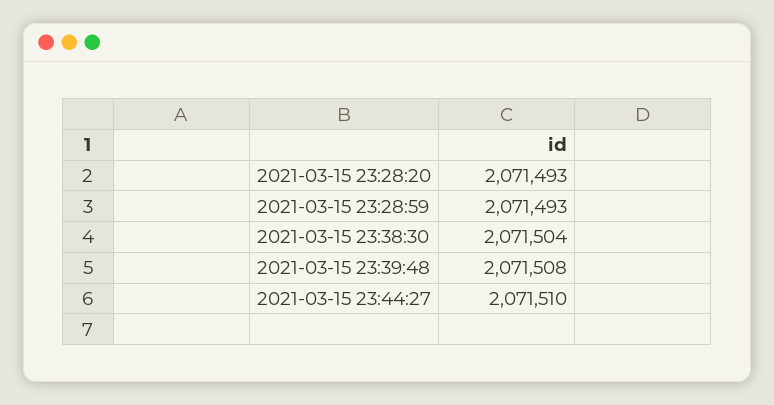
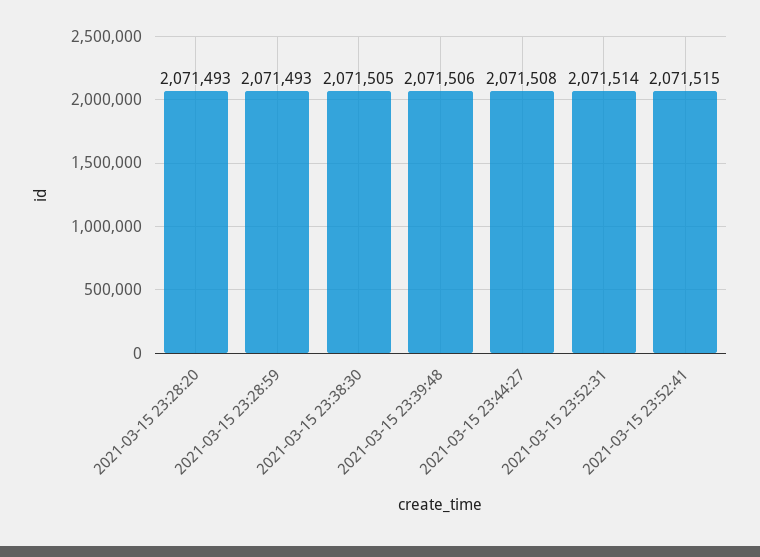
2021-03-15 23:38:30: 2071504 -> 2071505
2021-03-15 23:39:48: 2071508 -> 2071506
2021-03-15 23:44:27: 2071510 -> 2071508
2021-03-15 23:52:31: none -> 2071514
2021-03-15 23:52:41: none -> 2071515

